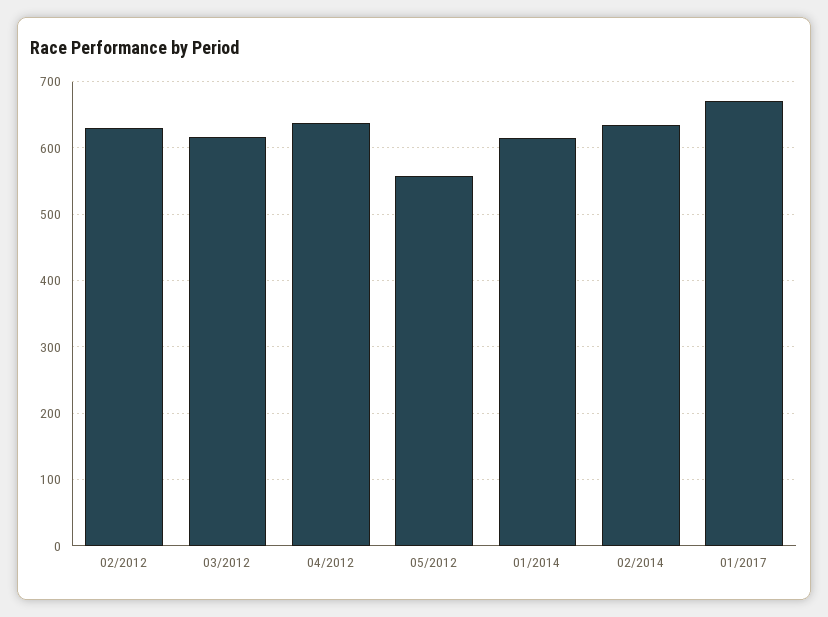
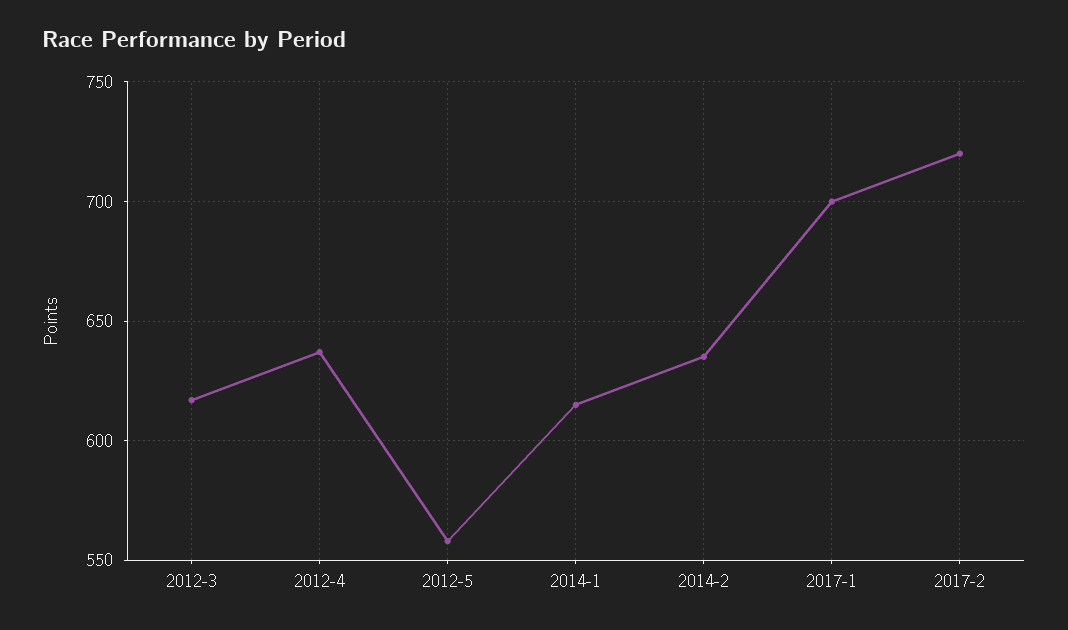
02/2012: 630 -> none
01/2017: 670 -> 700
2017-2: none -> 720

